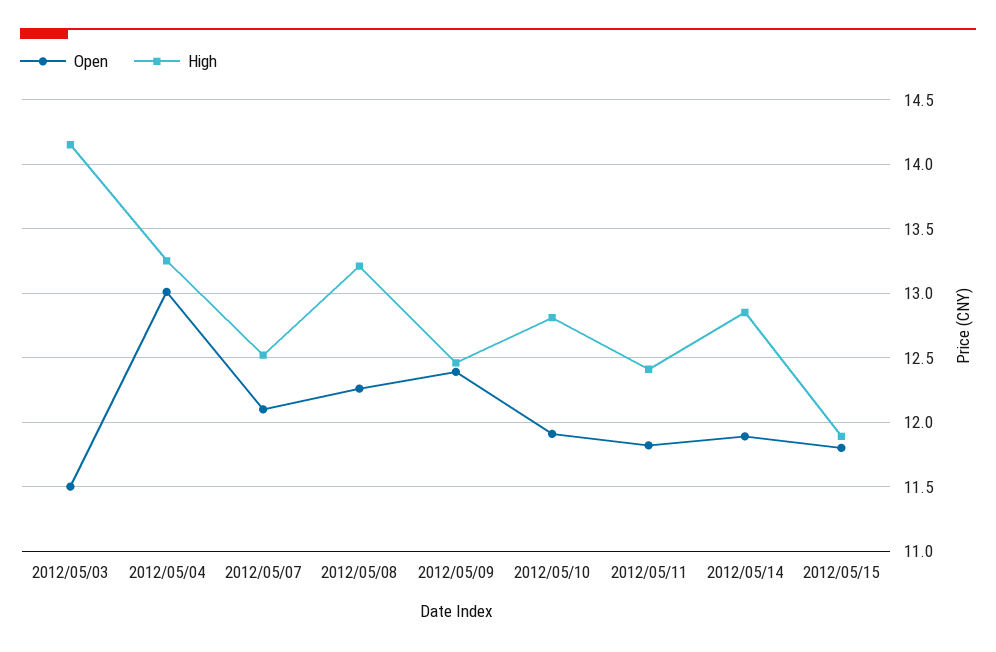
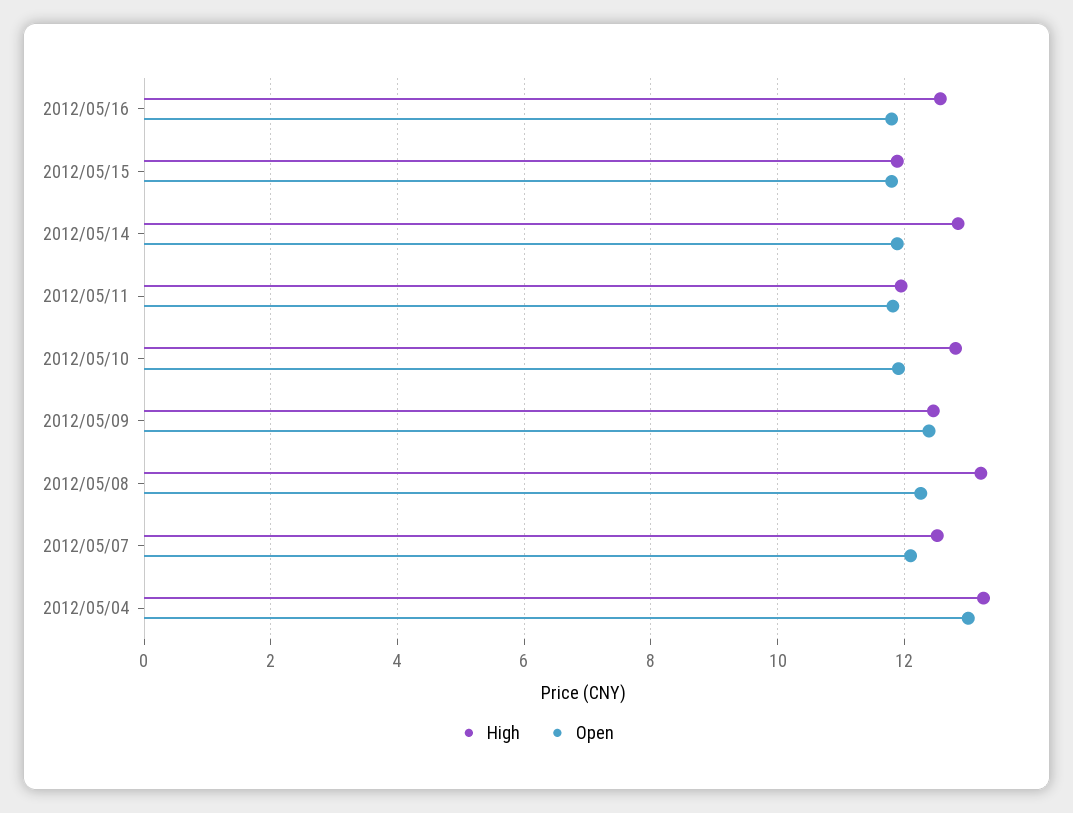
Open, 2012/05/03: 11.5 -> none
High, 2012/05/03: 14.15 -> none
High, 2012/05/11: 12.4 -> 12
High, 2012/05/16: none -> 12.6
Open, 2012/05/16: none -> 11.8

